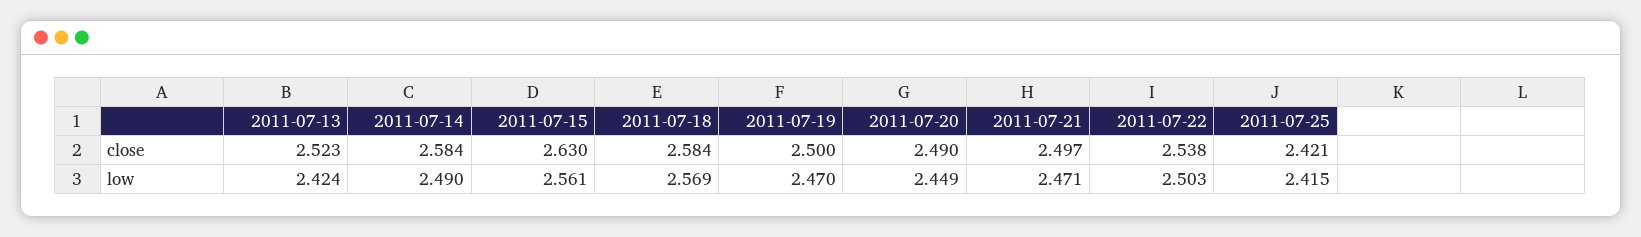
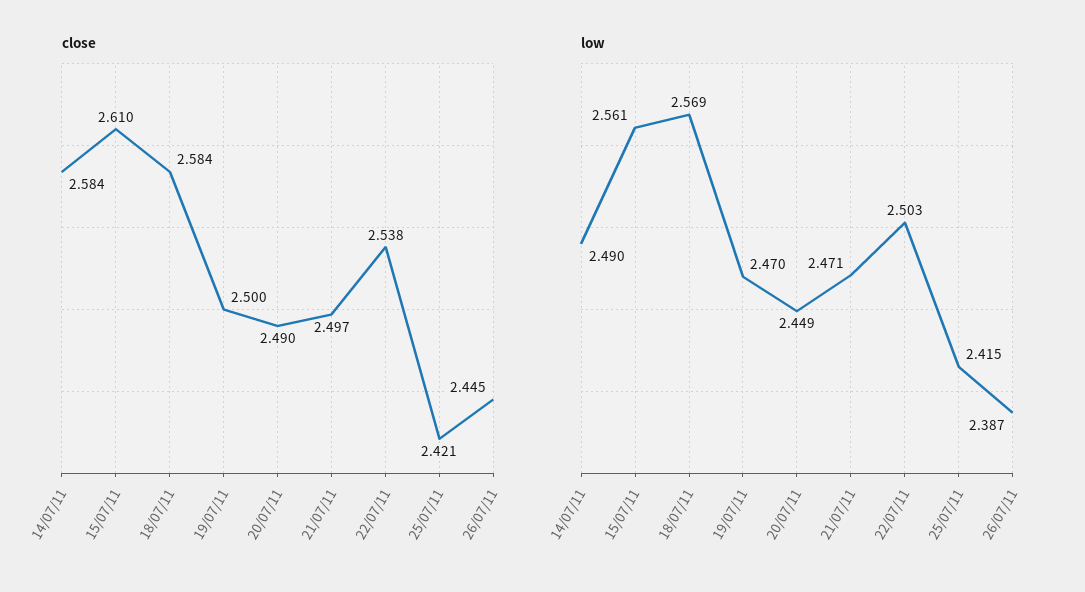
close, 2011-07-13: 2.523 -> none
close, 2011-07-15: 2.63 -> 2.61
low, 2011-07-13: 2.424 -> none
close, 26/07/11: none -> 2.445
low, 26/07/11: none -> 2.387

